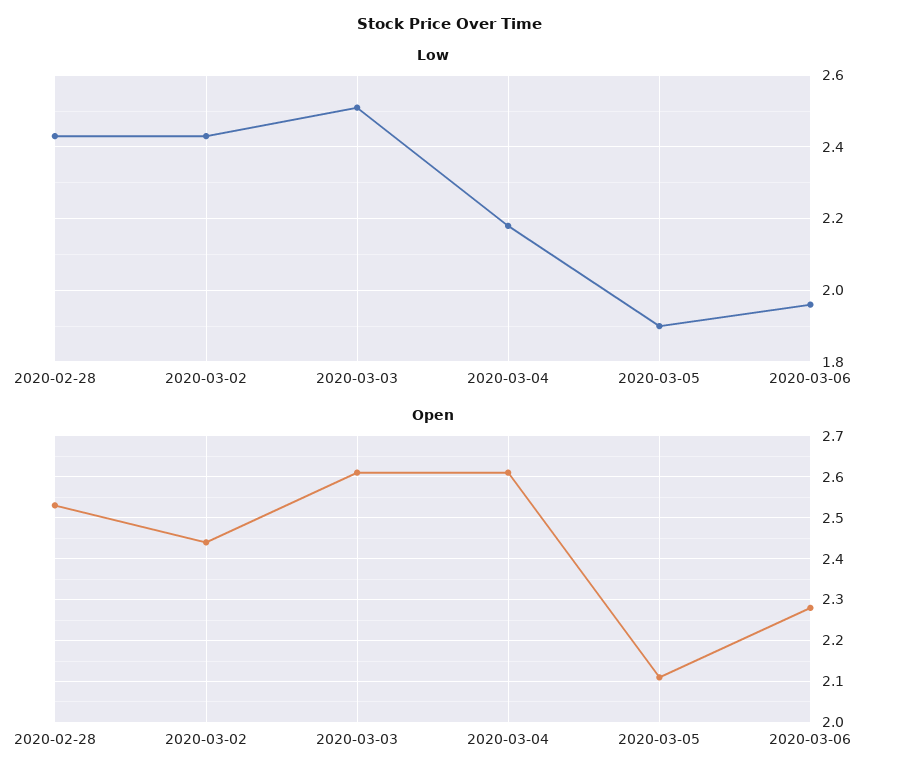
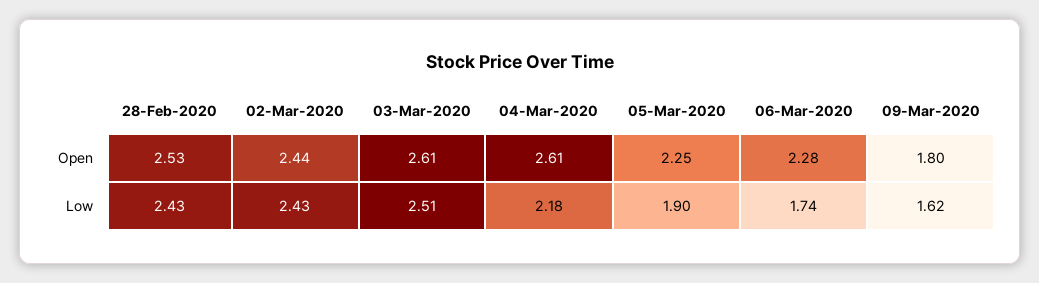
Low, 2020-03-06: 1.95 -> 1.74
Open, 2020-03-05: 2.1 -> 2.25
Open, 09-Mar-2020: none -> 1.8
Low, 09-Mar-2020: none -> 1.62

